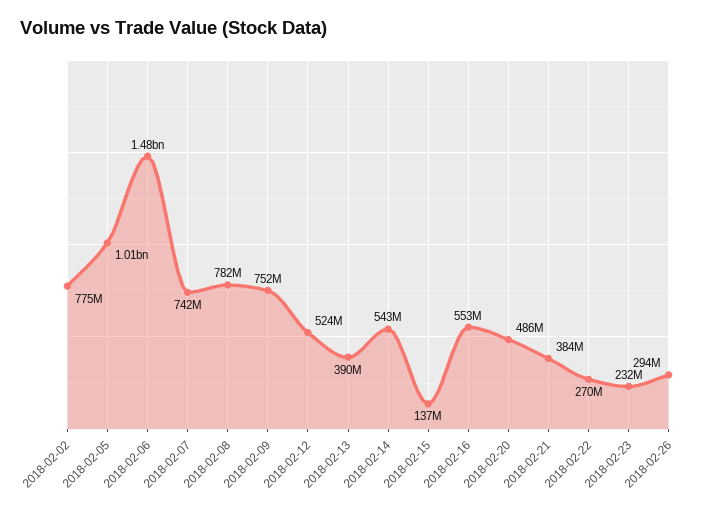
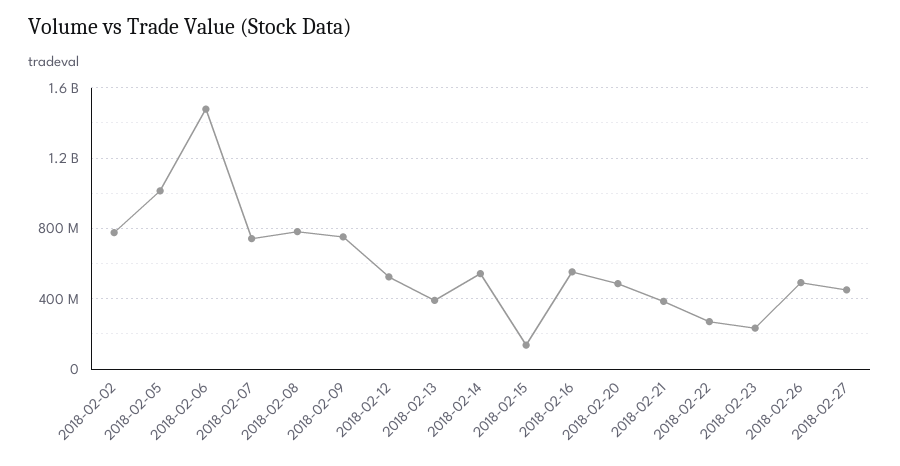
2018-02-26: 294000000 -> 500000000
2018-02-27: none -> 450000000

